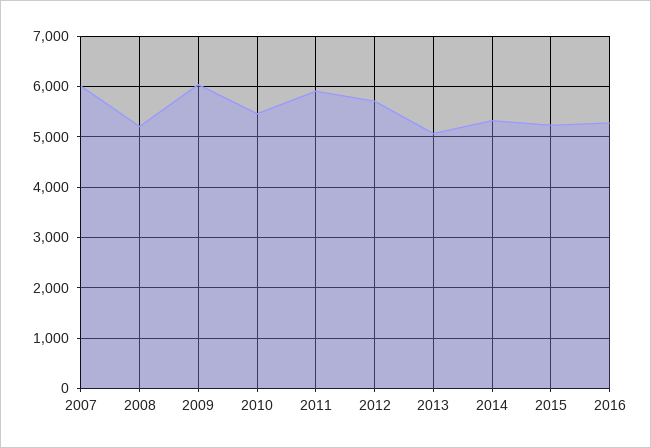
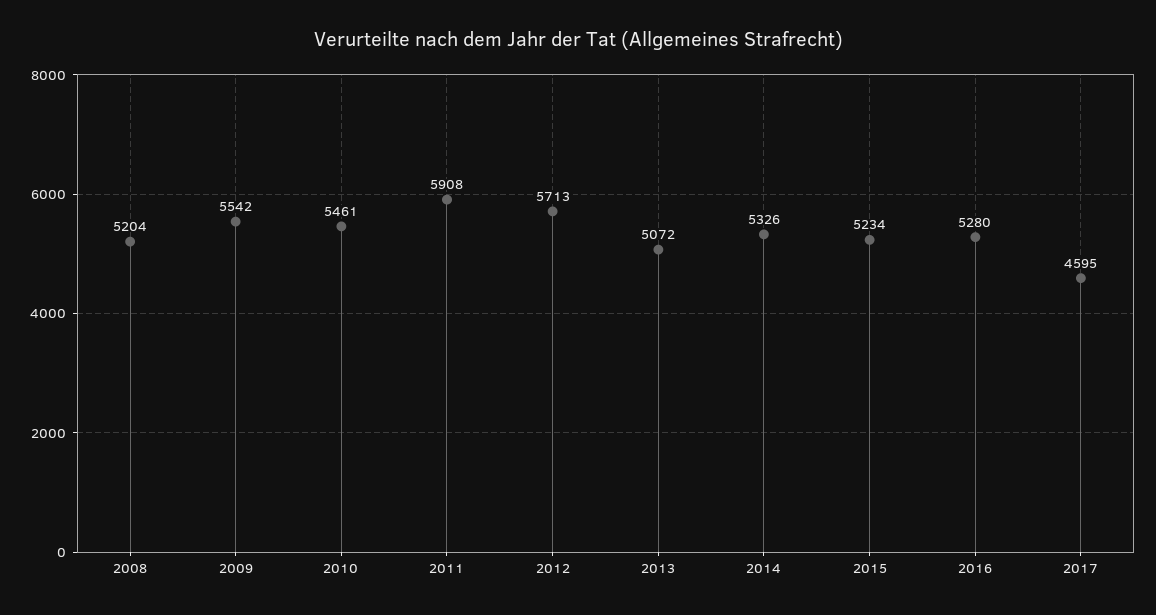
2007: 6000 -> none
2009: 6000 -> 5542
2017: none -> 4595

